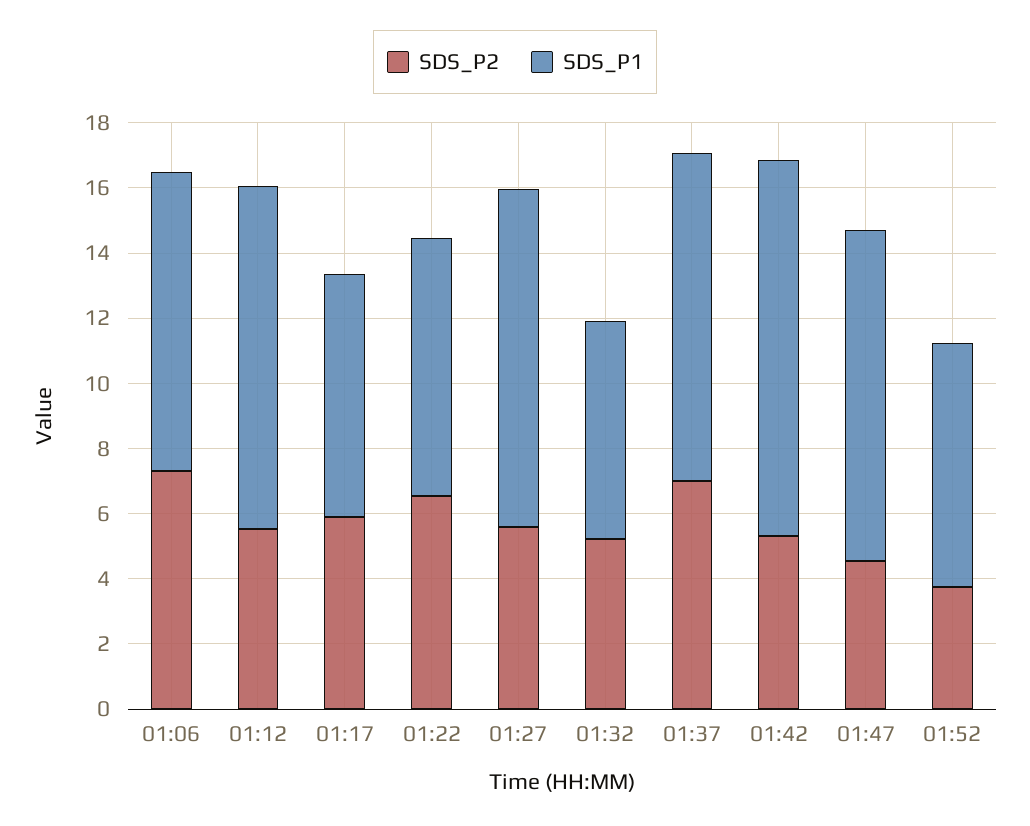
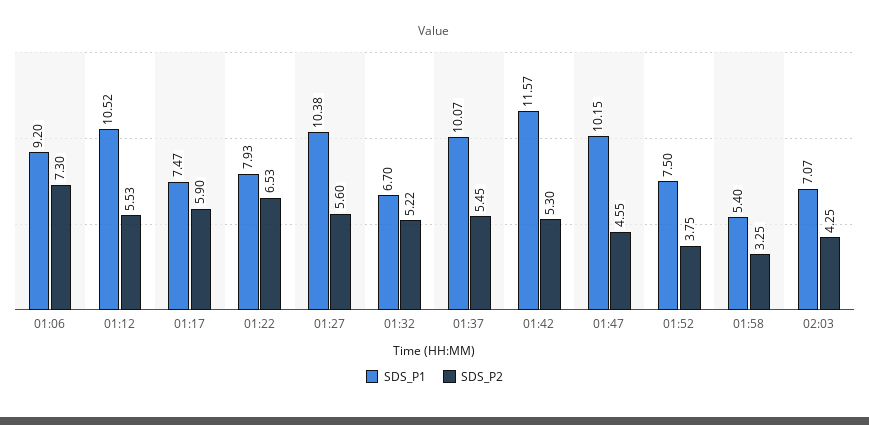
SDS_P2, 01:37: 7 -> 5.45
SDS_P1, 01:58: none -> 5.4
SDS_P2, 01:58: none -> 3.25
SDS_P1, 02:03: none -> 7.07
SDS_P2, 02:03: none -> 4.25

